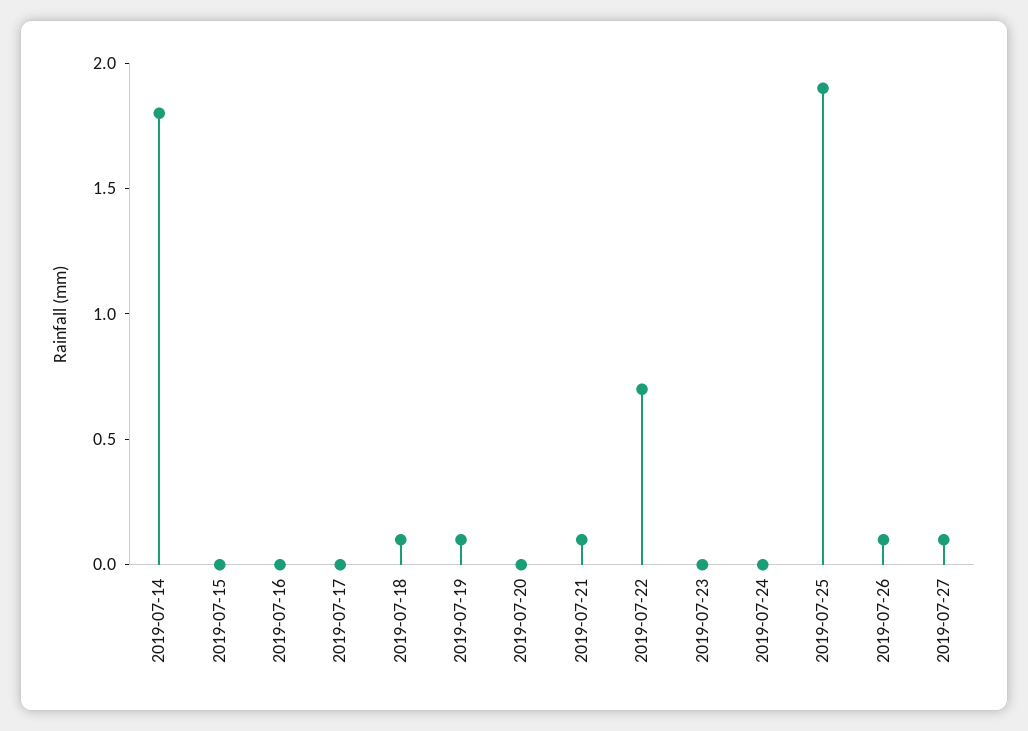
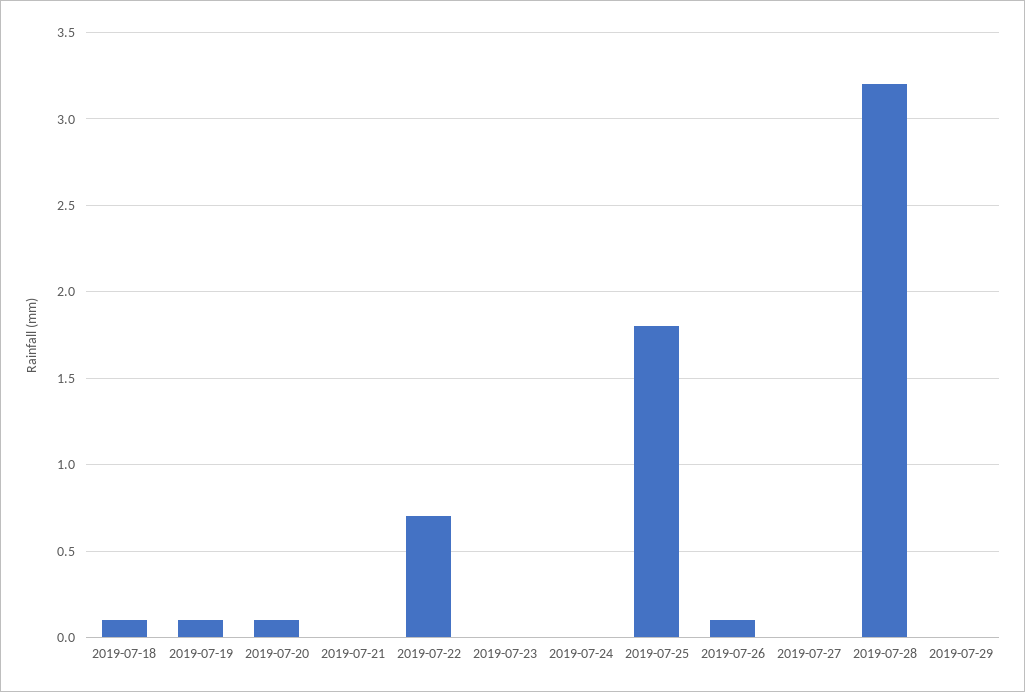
2019-07-14: 1.8 -> none
2019-07-15: 0 -> none
2019-07-16: 0 -> none
2019-07-17: 0 -> none
2019-07-20: 0 -> 0.1
2019-07-21: 0.1 -> 0
2019-07-25: 1.9 -> 1.8
2019-07-27: 0.1 -> 0
2019-07-28: none -> 3.2
2019-07-29: none -> 0

